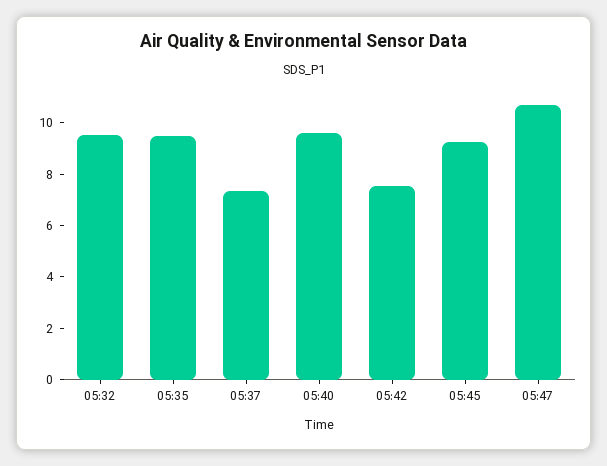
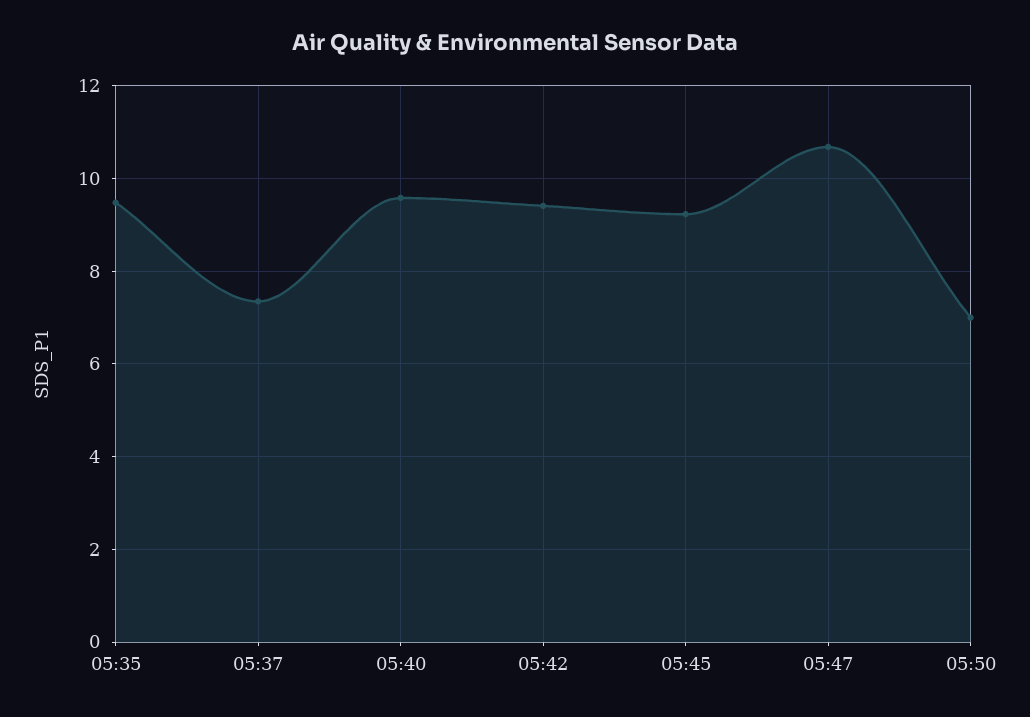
05:32: 9.5 -> none
05:42: 7.5 -> 9.4
05:50: none -> 7

